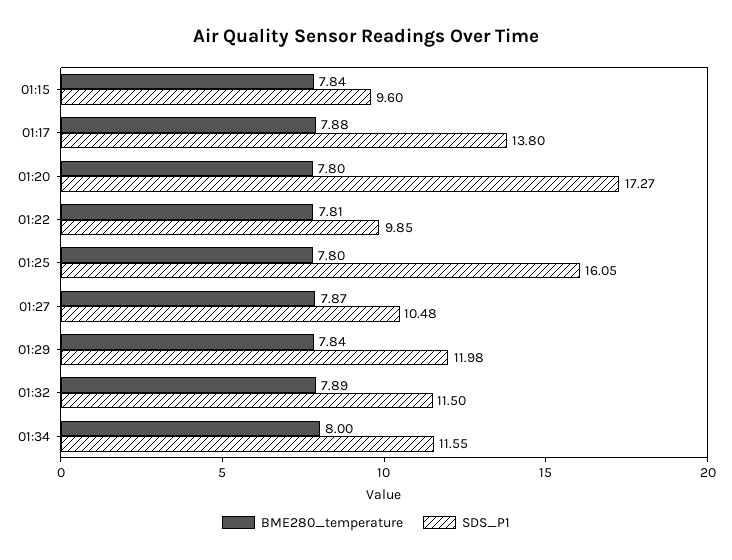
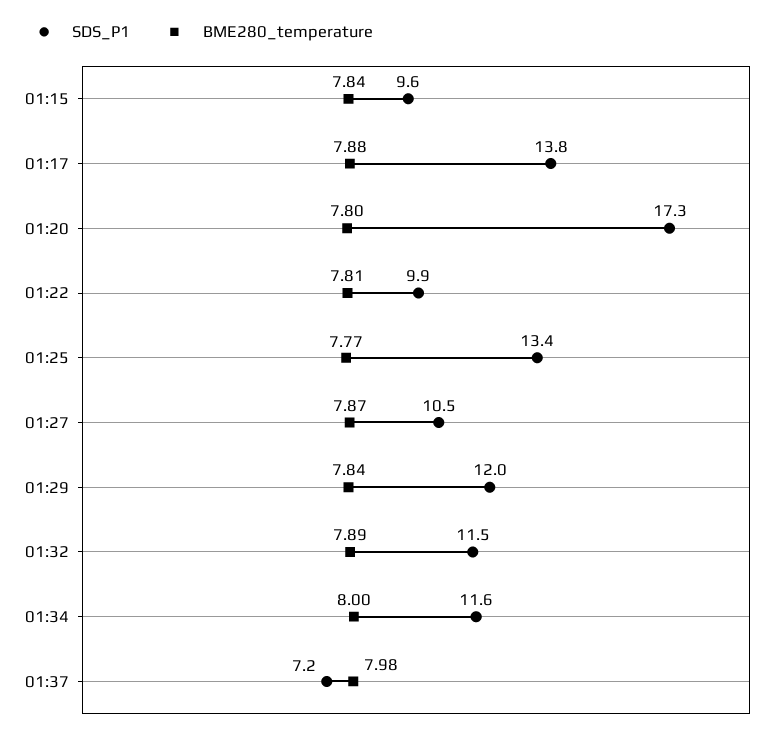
BME280_temperature, 01:25: 7.8 -> 7.77
SDS_P1, 01:25: 16.05 -> 13.4
SDS_P1, 01:37: none -> 7.2
BME280_temperature, 01:37: none -> 7.98

